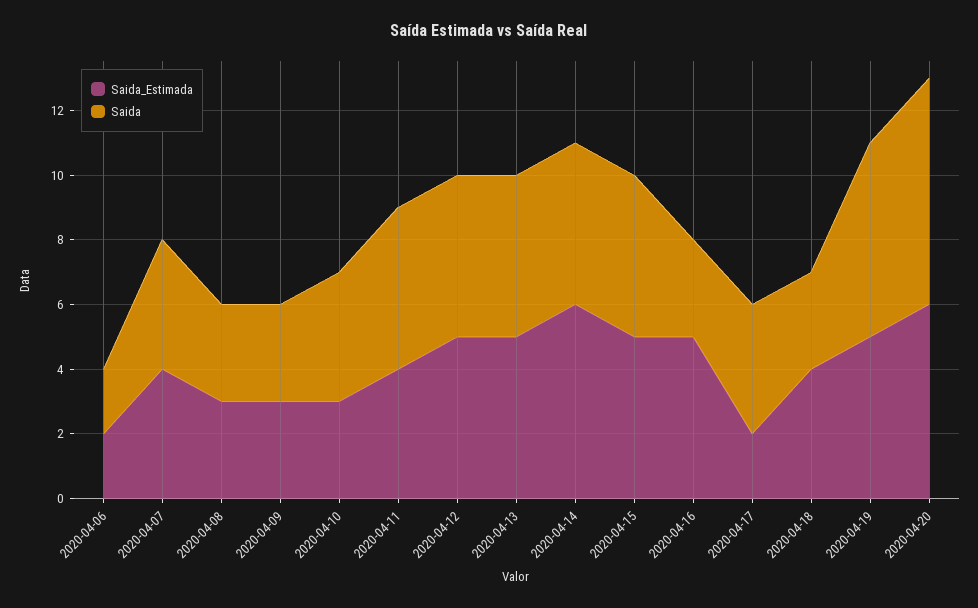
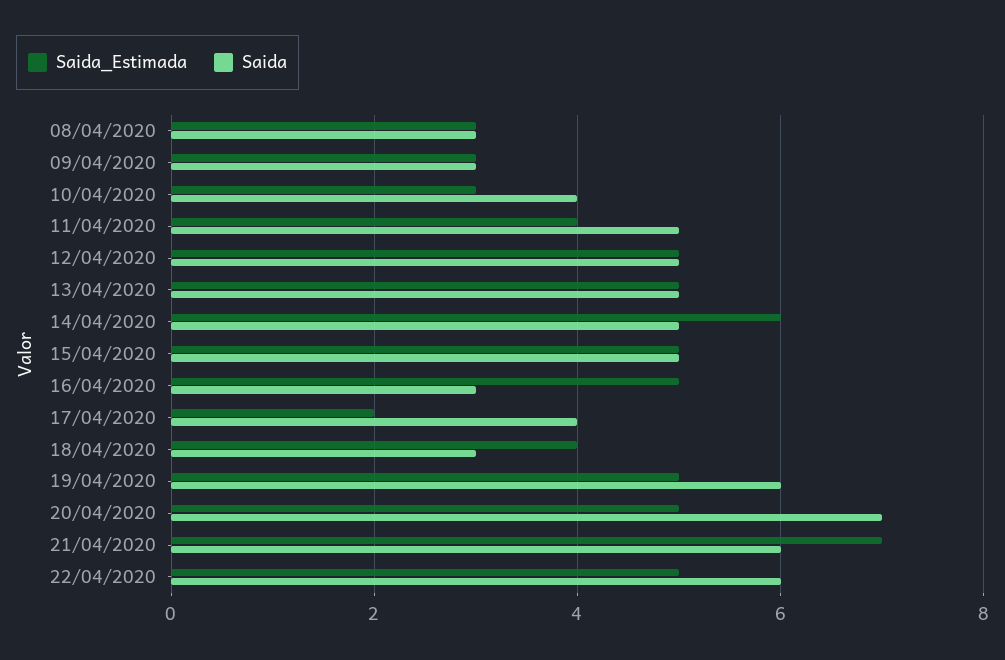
Saida_Estimada, 2020-04-06: 2 -> none
Saida, 2020-04-06: 2 -> none
Saida_Estimada, 2020-04-07: 4 -> none
Saida, 2020-04-07: 4 -> none
Saida_Estimada, 2020-04-20: 6 -> 5
Saida_Estimada, 21/04/2020: none -> 7
Saida, 21/04/2020: none -> 6
Saida_Estimada, 22/04/2020: none -> 5
Saida, 22/04/2020: none -> 6

